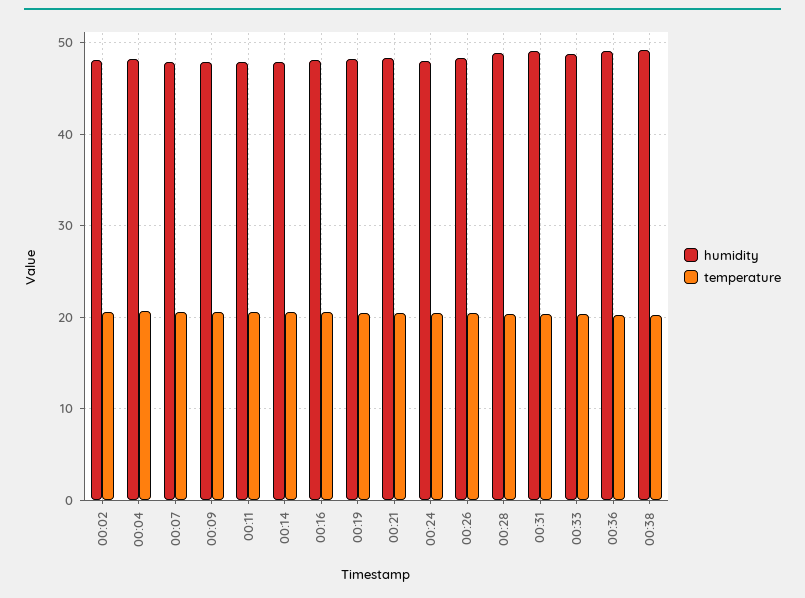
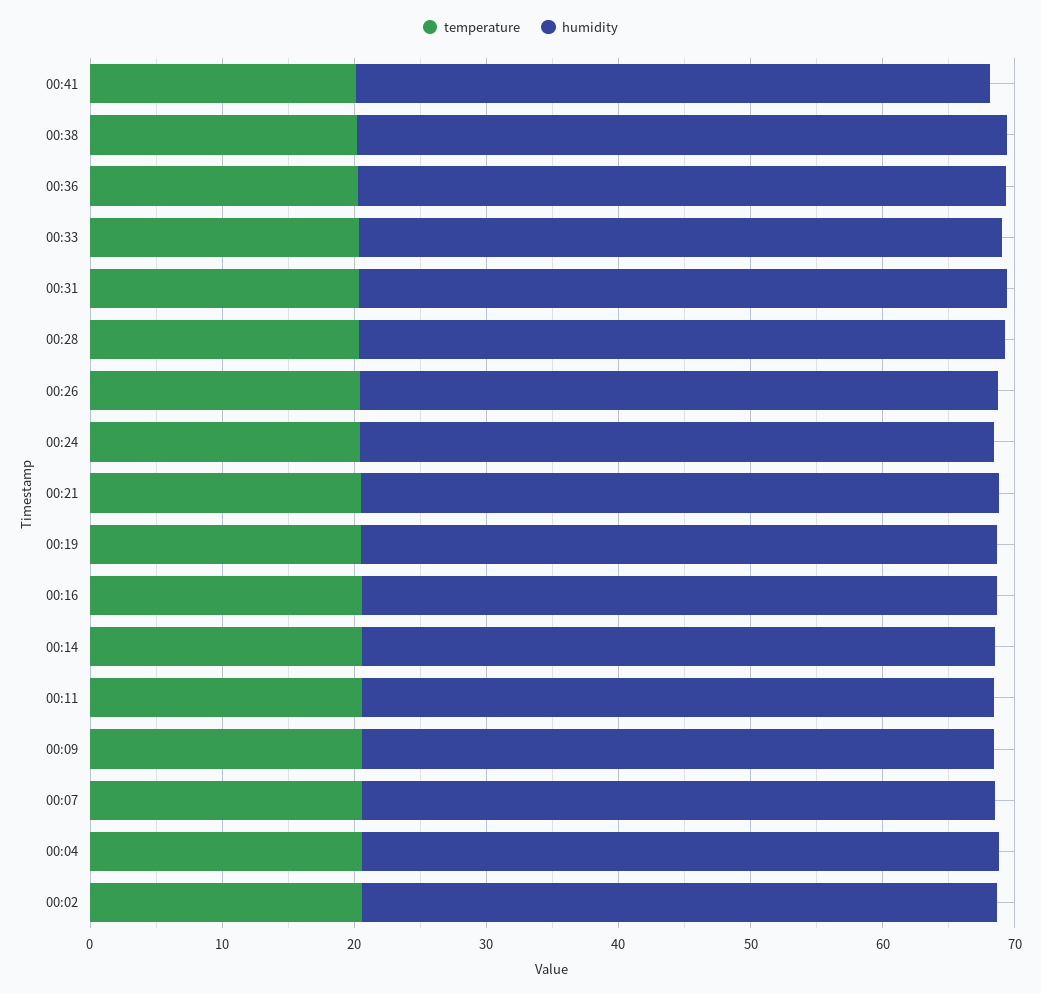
temperature, 00:41: none -> 20
humidity, 00:41: none -> 48

